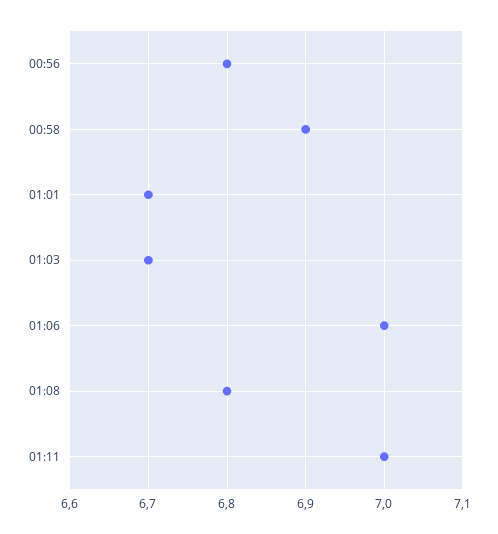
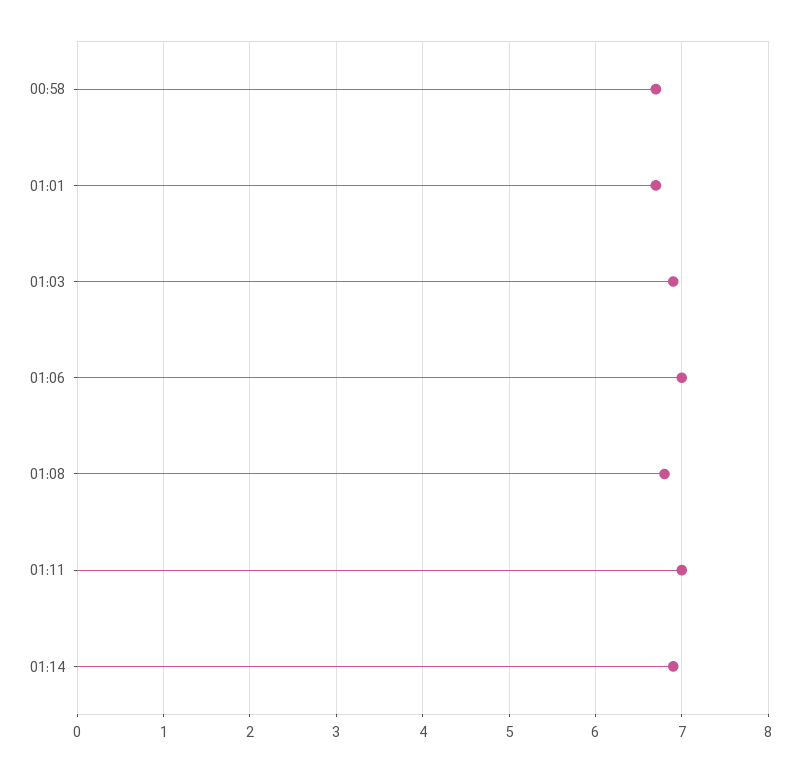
00:56: 6.8 -> none
00:58: 6.9 -> 6.7
01:03: 6.7 -> 6.9
01:14: none -> 6.9

